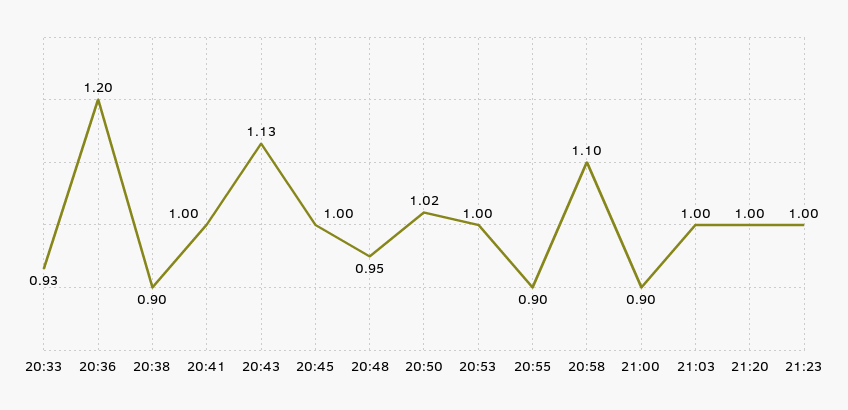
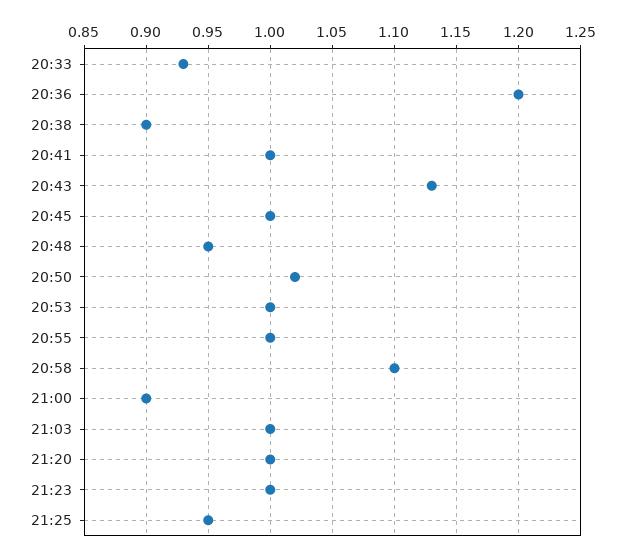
20:55: 0.9 -> 1
21:25: none -> 0.95

